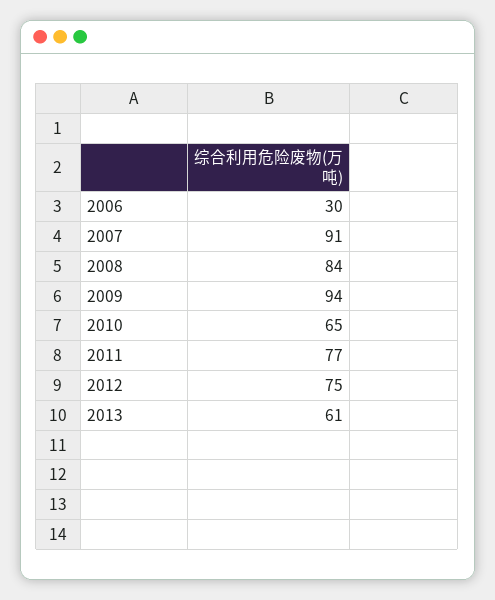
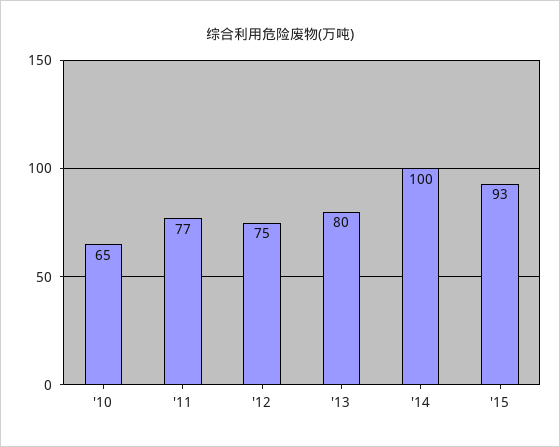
2006: 30 -> none
2007: 91 -> none
2008: 84 -> none
2009: 94 -> none
2013: 61 -> 80
'14: none -> 100
'15: none -> 93

